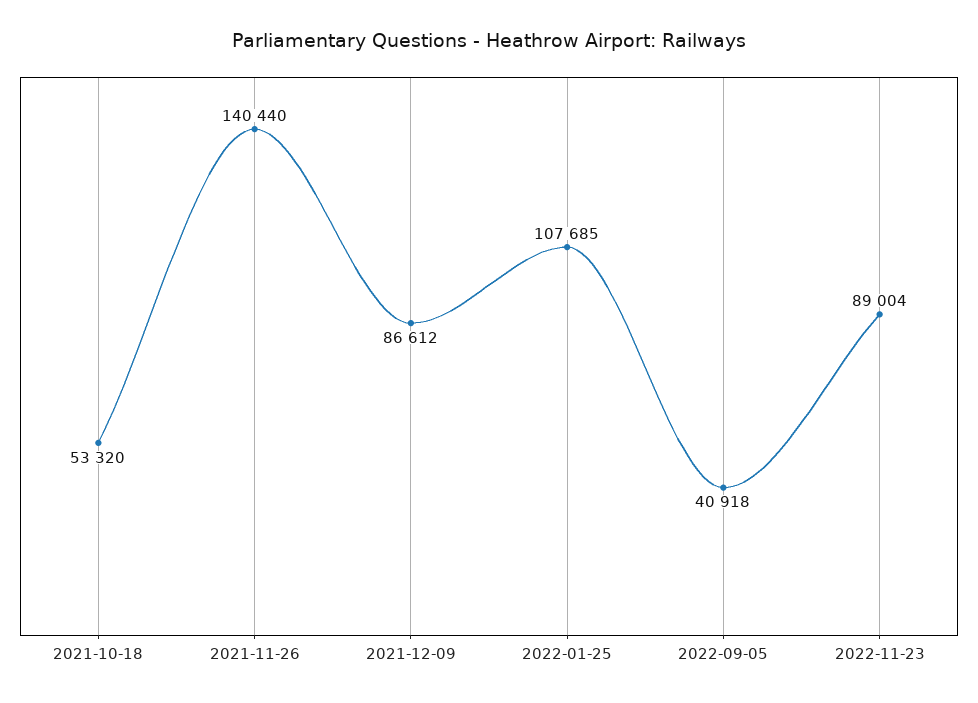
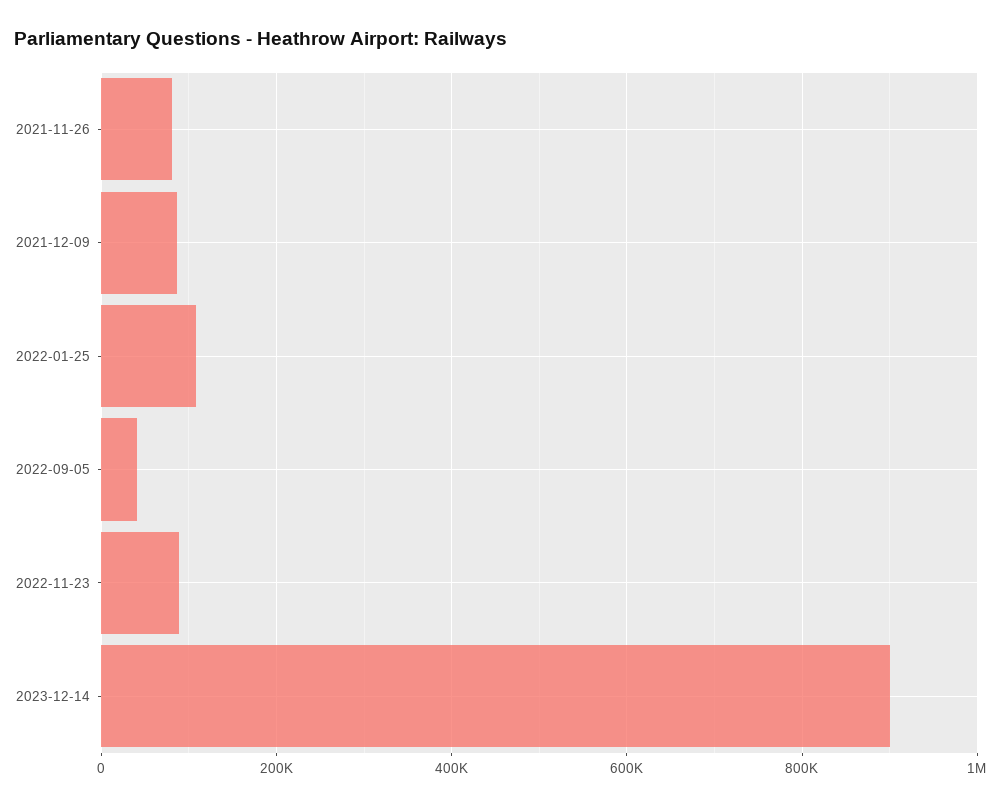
2021-10-18: 53320 -> none
2021-11-26: 140440 -> 80000
2023-12-14: none -> 900000

